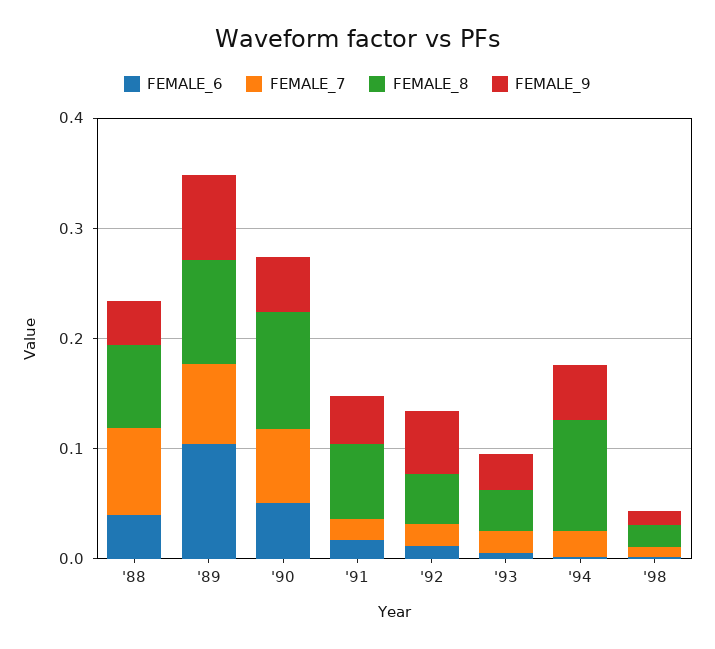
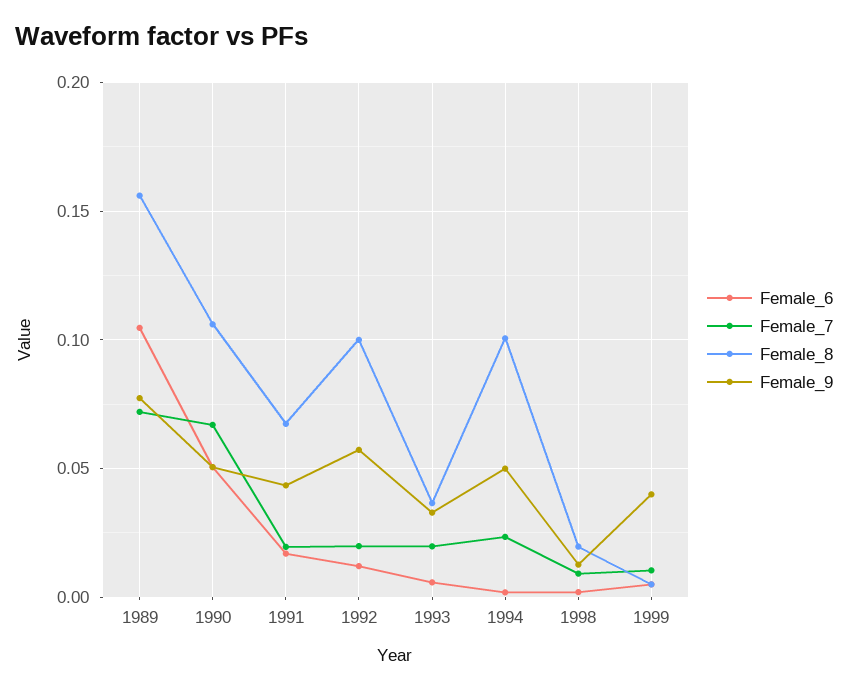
FEMALE_6, '88: 0.04 -> none
FEMALE_7, '88: 0.08 -> none
FEMALE_8, '88: 0.08 -> none
FEMALE_9, '88: 0.04 -> none
FEMALE_8, '89: 0.1 -> 0.155
FEMALE_8, '92: 0.04 -> 0.1
FEMALE_6, 1999: none -> 0.005
FEMALE_7, 1999: none -> 0.01
FEMALE_8, 1999: none -> 0.005
FEMALE_9, 1999: none -> 0.04

